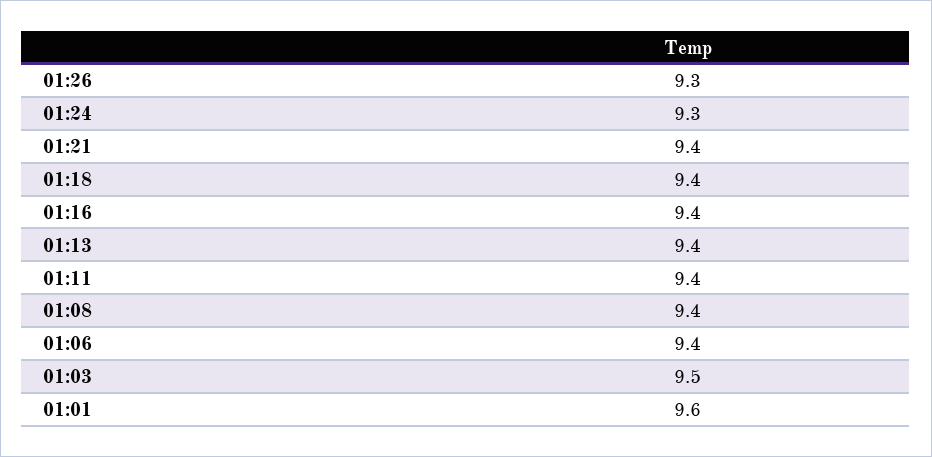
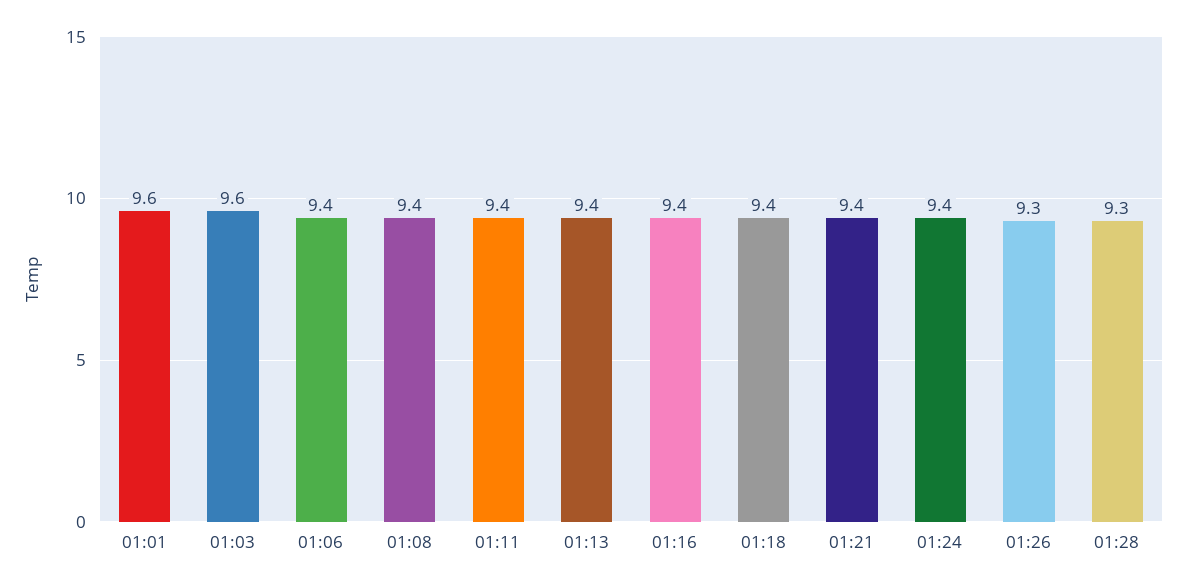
01:24: 9.3 -> 9.4
01:03: 9.5 -> 9.6
01:28: none -> 9.3

